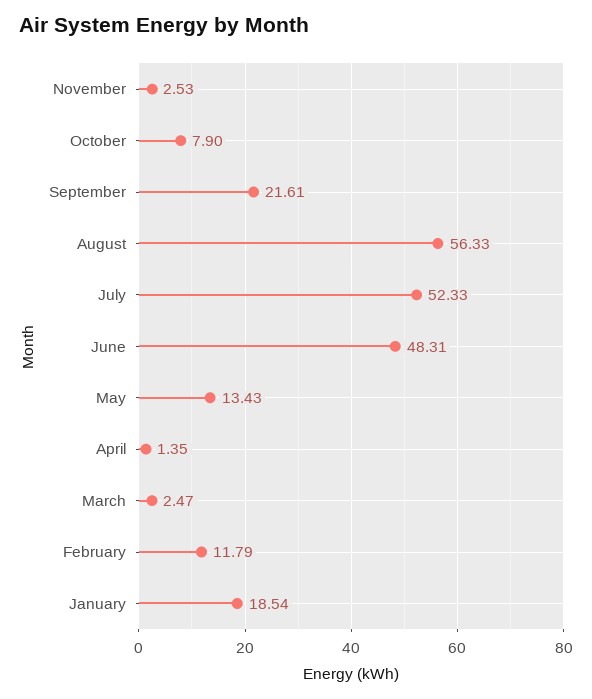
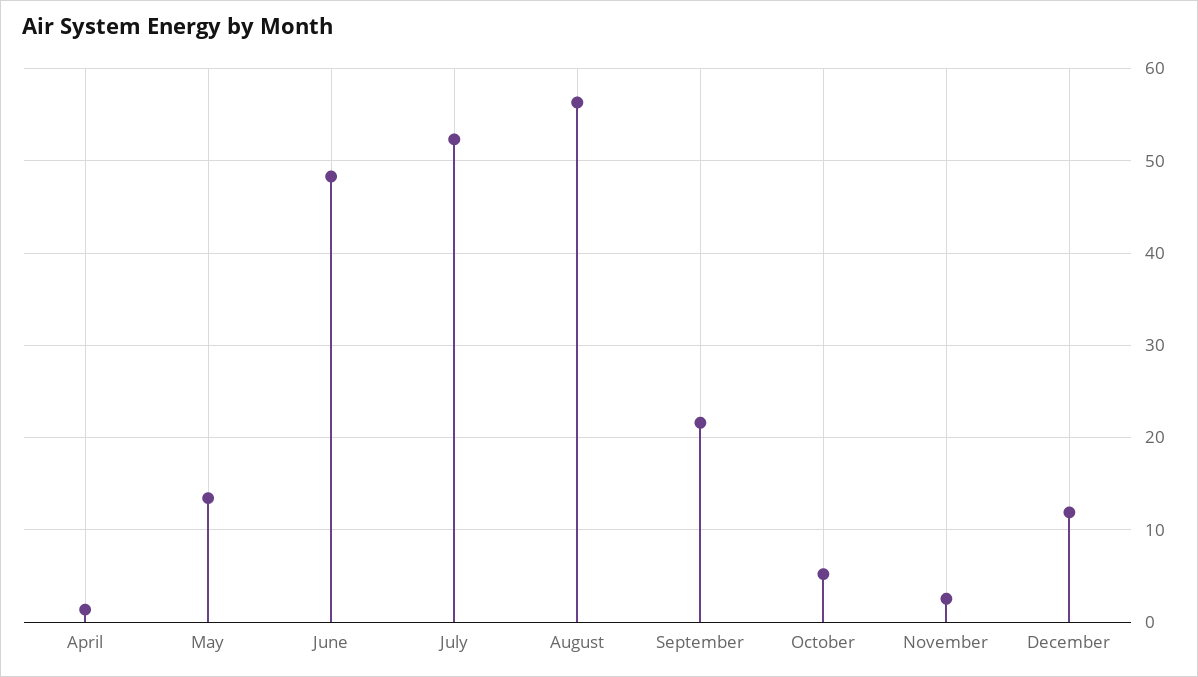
October: 7.9 -> 5
March: 2.47 -> none
February: 11.79 -> none
January: 18.54 -> none
December: none -> 12

